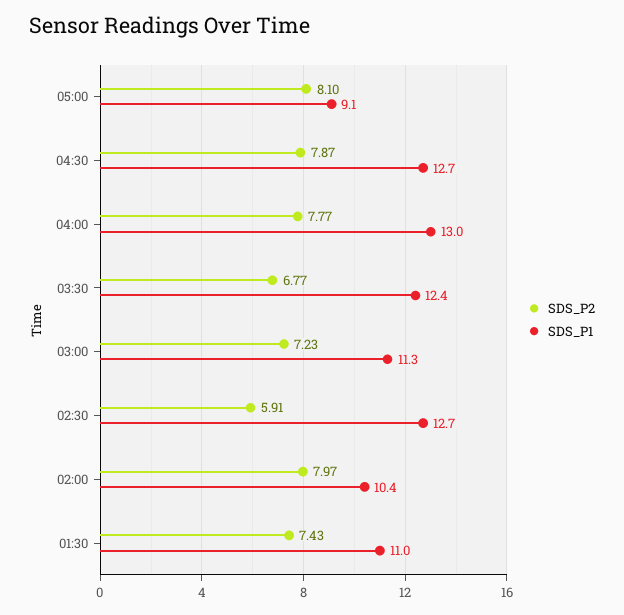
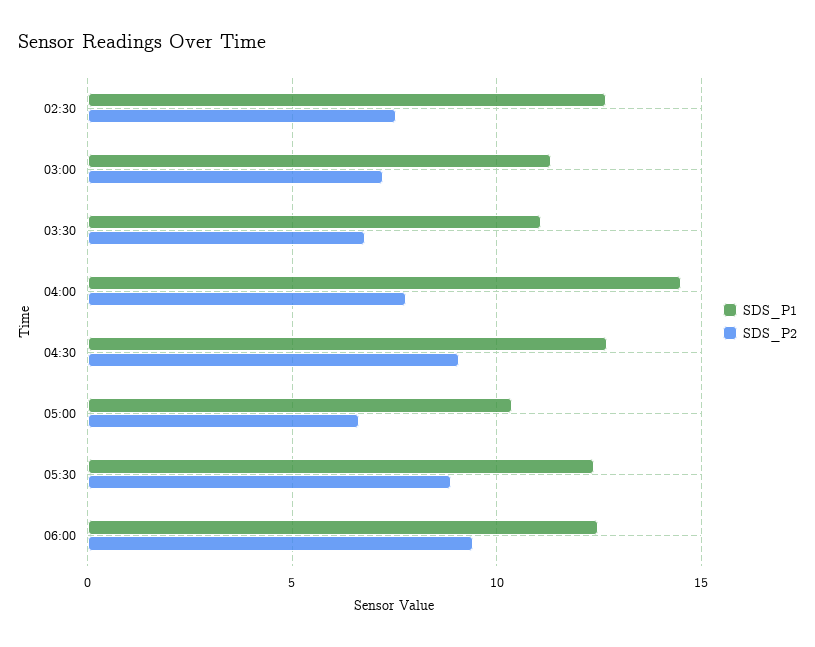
SDS_P2, 05:00: 8.1 -> 6.5
SDS_P1, 05:00: 9.1 -> 10.5
SDS_P2, 04:30: 7.87 -> 9
SDS_P1, 04:00: 13 -> 14.5
SDS_P1, 03:30: 12.4 -> 11
SDS_P2, 02:30: 5.91 -> 7.5
SDS_P2, 02:00: 7.97 -> none
SDS_P1, 02:00: 10.4 -> none
SDS_P2, 01:30: 7.43 -> none
SDS_P1, 01:30: 11 -> none
SDS_P1, 05:30: none -> 12.5
SDS_P2, 05:30: none -> 9
SDS_P1, 06:00: none -> 12.5
SDS_P2, 06:00: none -> 9.5

